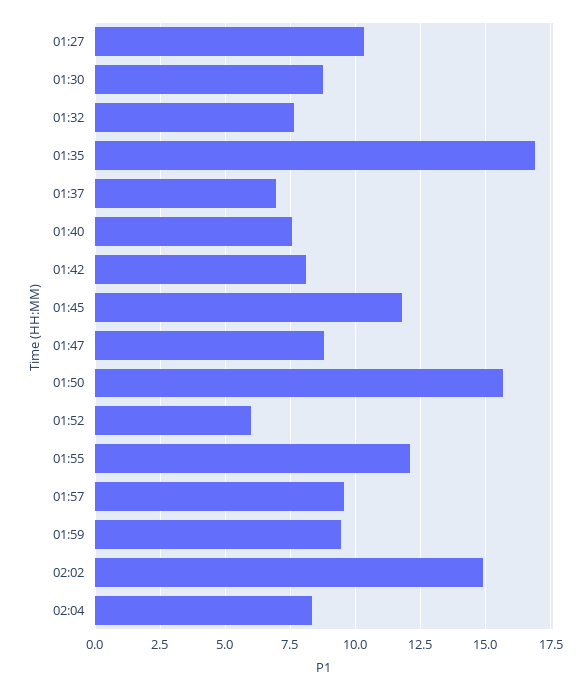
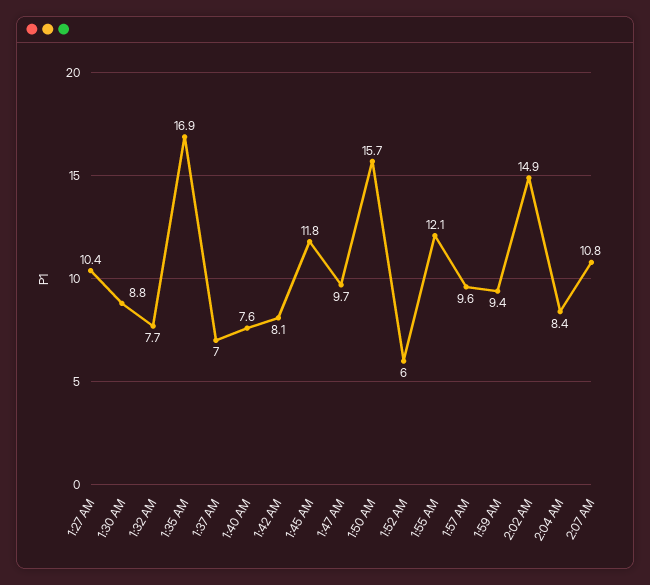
01:47: 8.75 -> 9.7
2:07 AM: none -> 10.8

